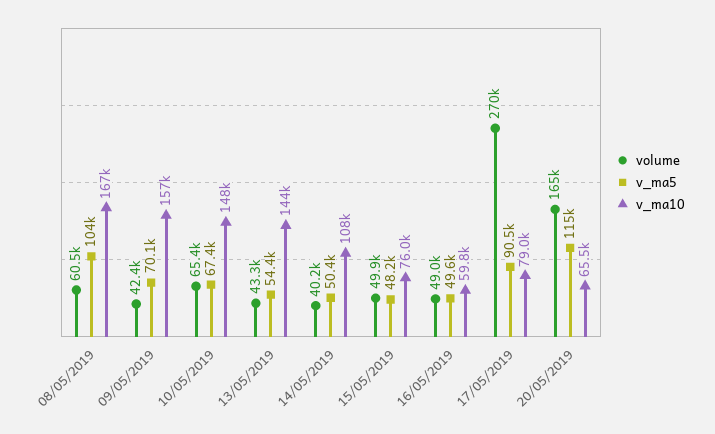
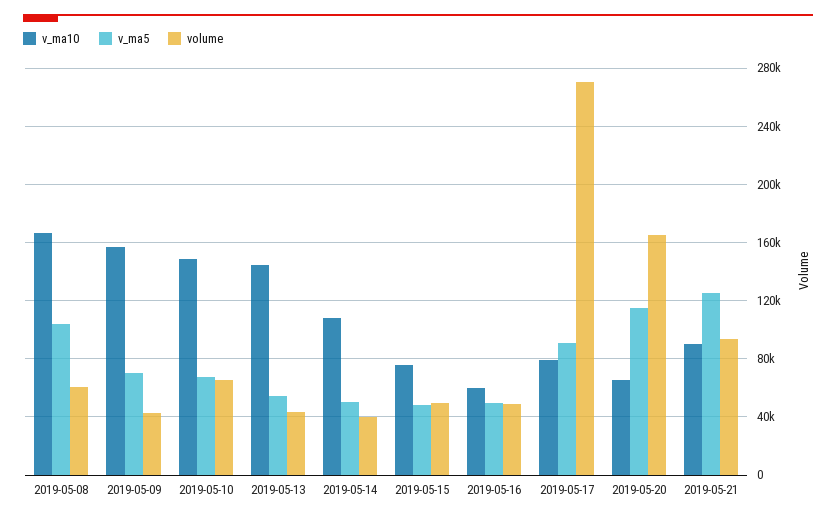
v_ma10, 2019-05-21: none -> 90000
v_ma5, 2019-05-21: none -> 125000
volume, 2019-05-21: none -> 95000

